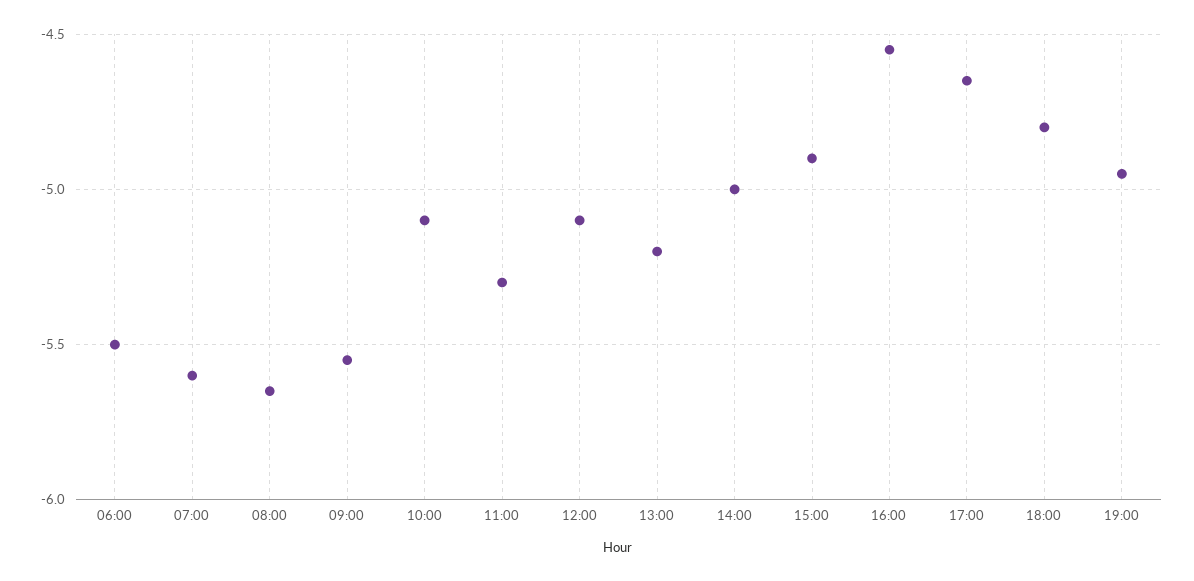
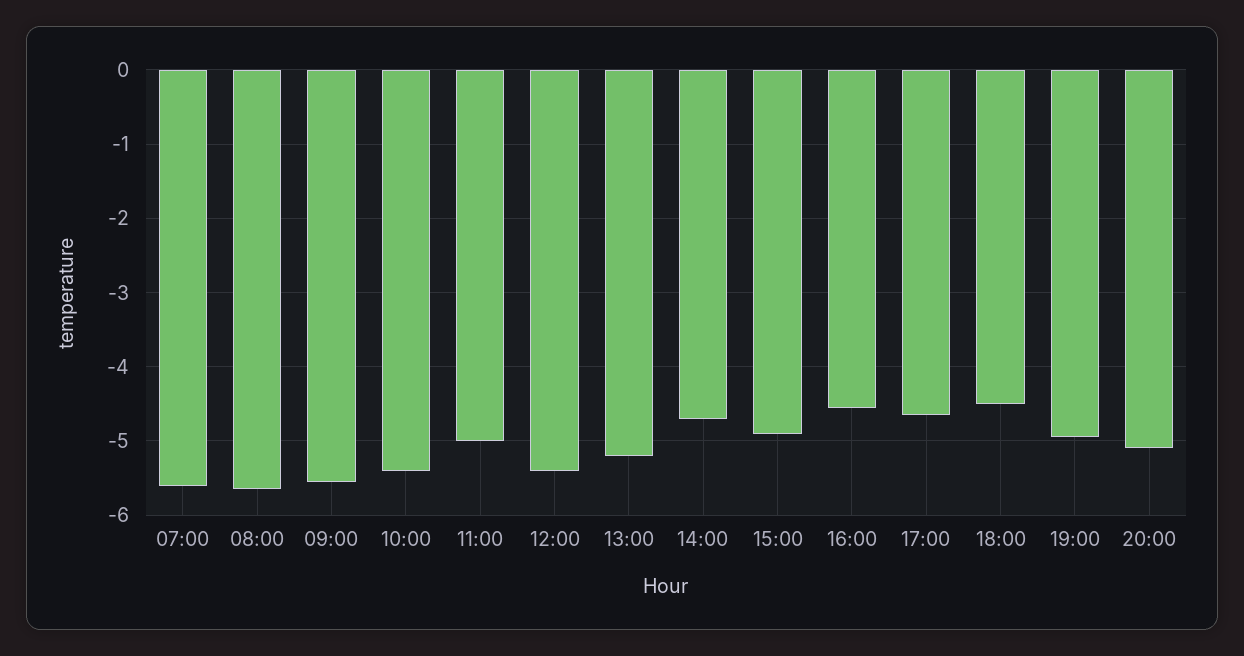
06:00: -5.5 -> none
10:00: -5.1 -> -5.4
11:00: -5.3 -> -5
12:00: -5.1 -> -5.4
14:00: -5 -> -4.7
18:00: -4.8 -> -4.5
20:00: none -> -5.1

